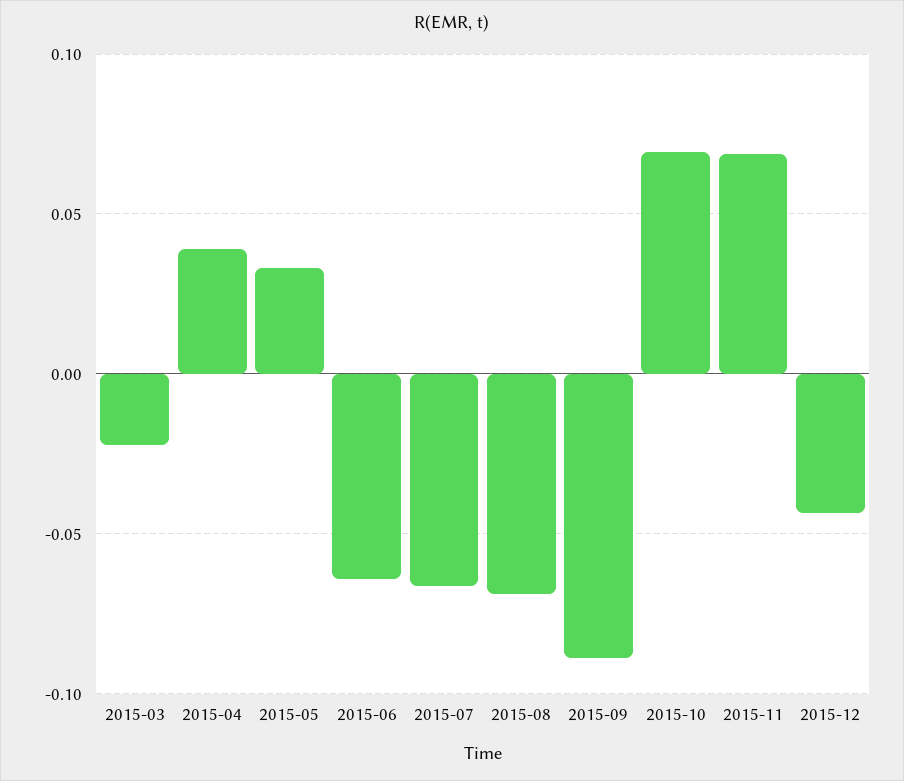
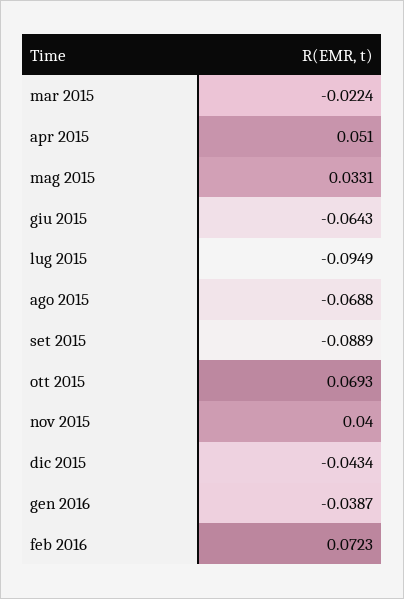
2015-04: 0.04 -> 0.051
2015-07: -0.065 -> -0.0949
2015-11: 0.07 -> 0.04
gen 2016: none -> -0.0387
feb 2016: none -> 0.0723

